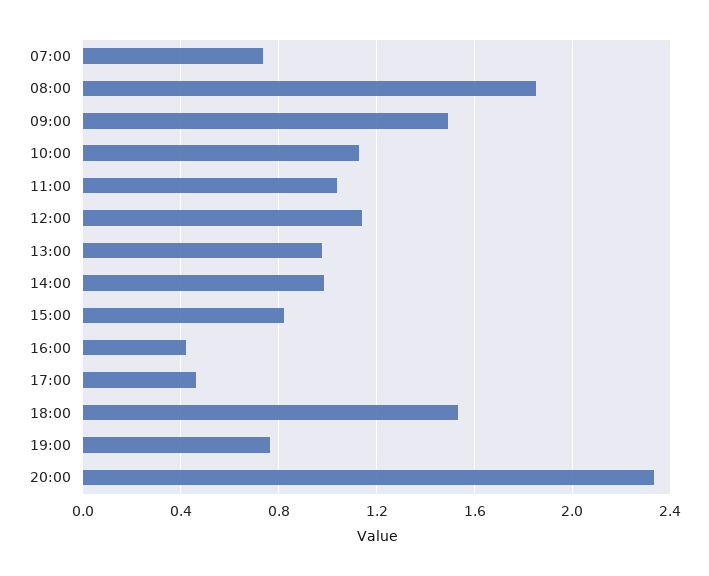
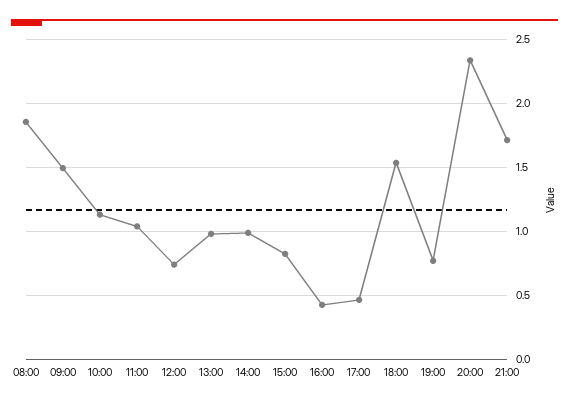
07:00: 0.75 -> none
12:00: 1.15 -> 0.75
21:00: none -> 1.7

